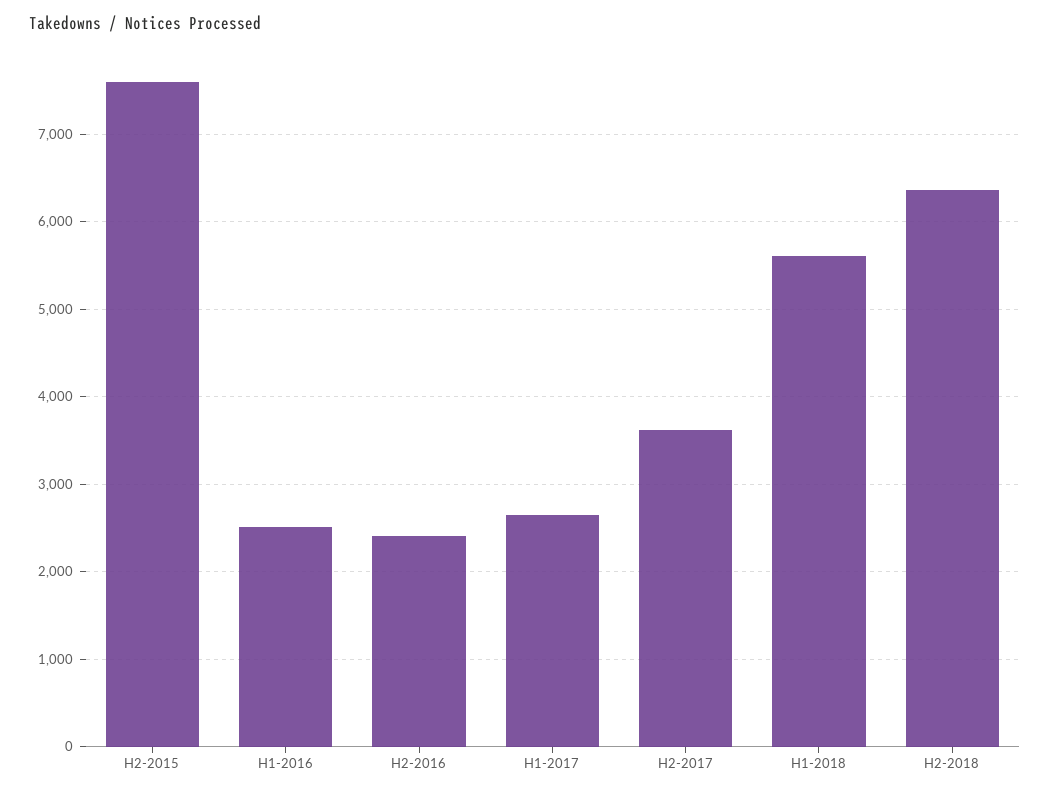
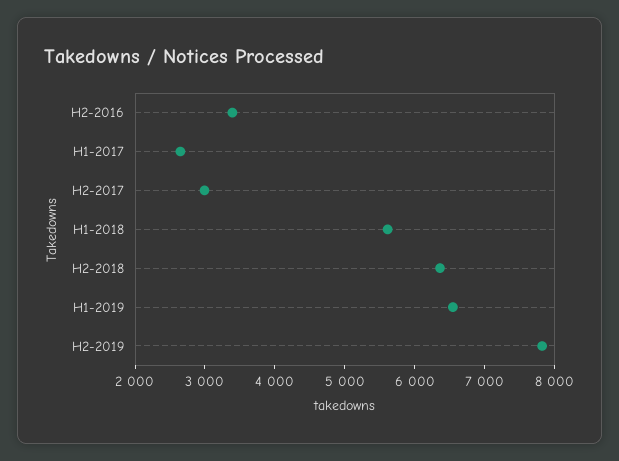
H2-2015: 7600 -> none
H1-2016: 2500 -> none
H2-2016: 2400 -> 3400
H2-2017: 3600 -> 3000
H1-2019: none -> 6600
H2-2019: none -> 7800

